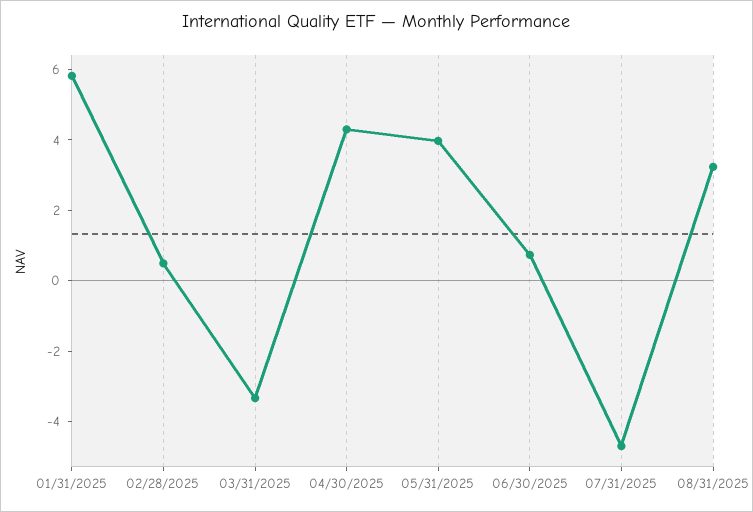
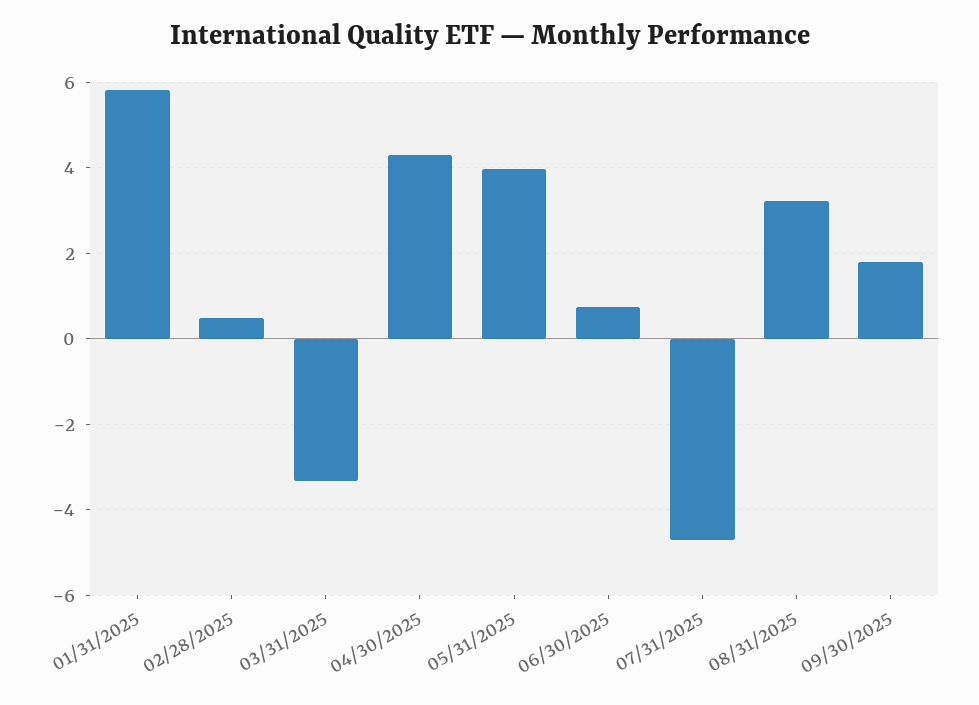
09/30/2025: none -> 1.8

